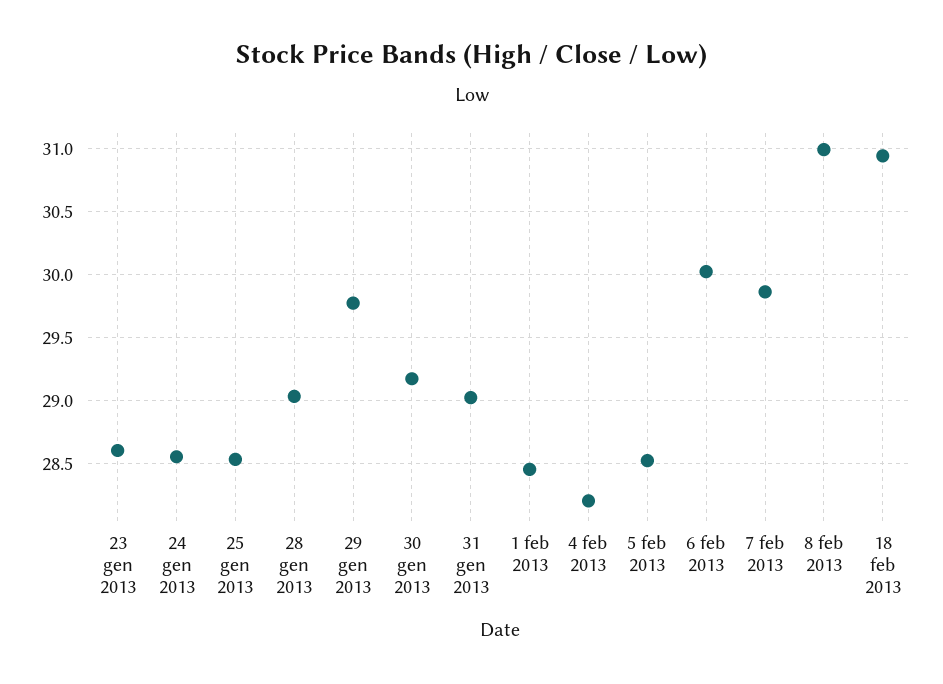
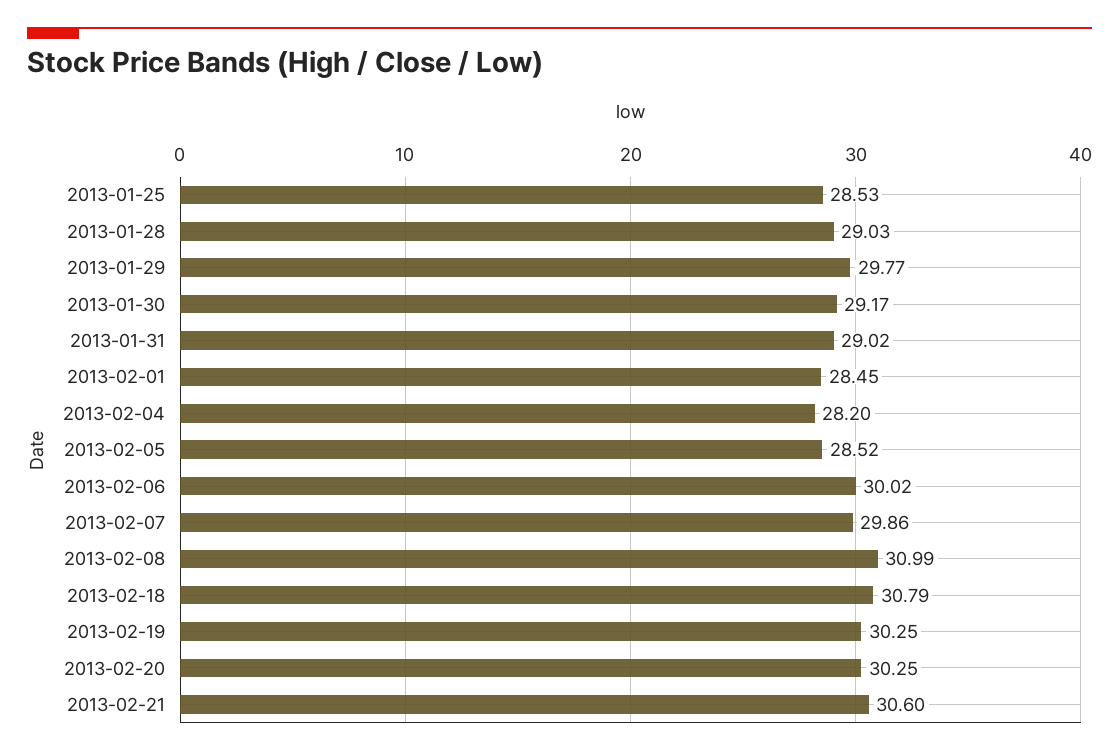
23 gen 2013: 28.6 -> none
24 gen 2013: 28.55 -> none
18 feb 2013: 30.95 -> 30.79
2013-02-19: none -> 30.25
2013-02-20: none -> 30.25
2013-02-21: none -> 30.6

